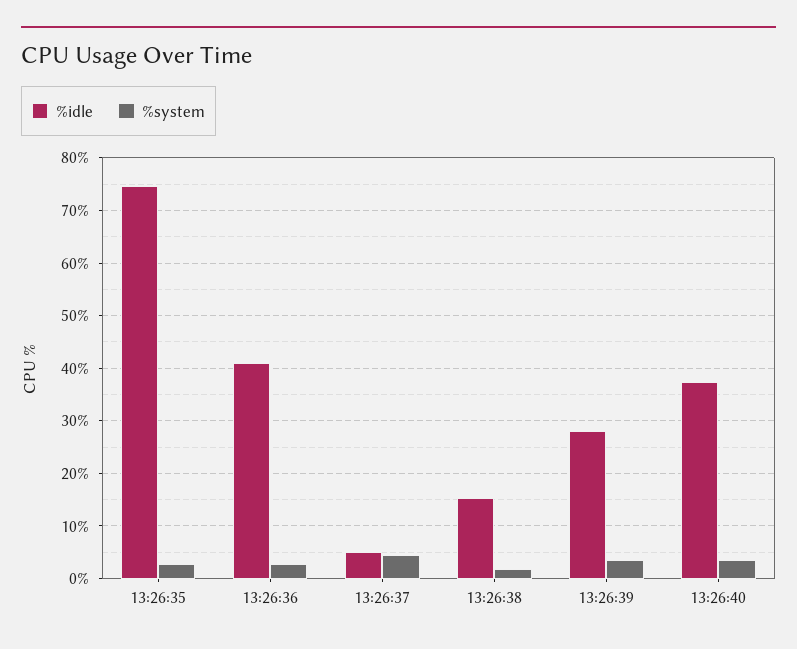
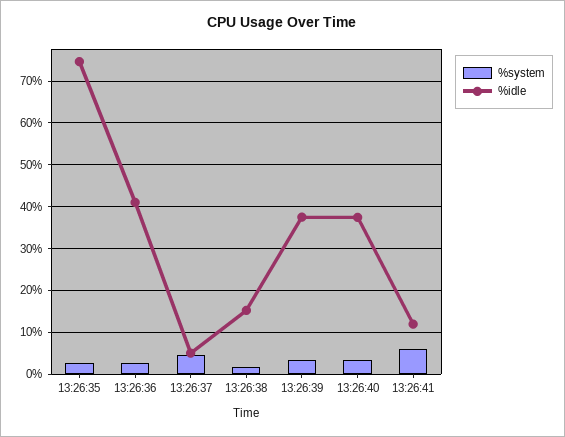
%idle, 13:26:39: 28 -> 38
%system, 13:26:41: none -> 6
%idle, 13:26:41: none -> 12

